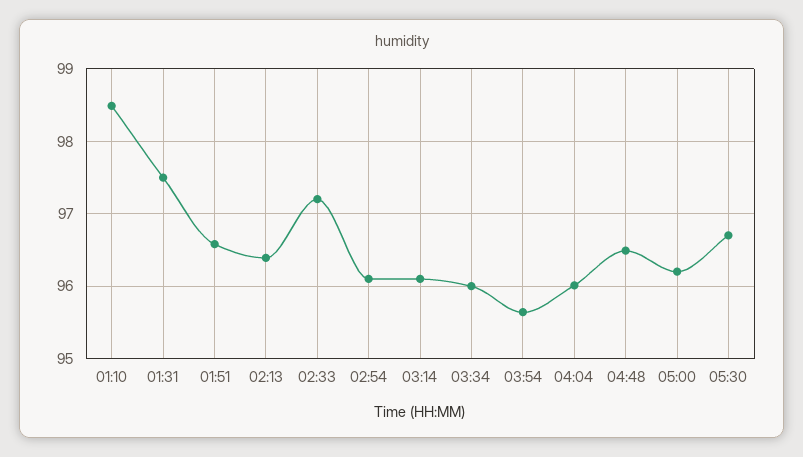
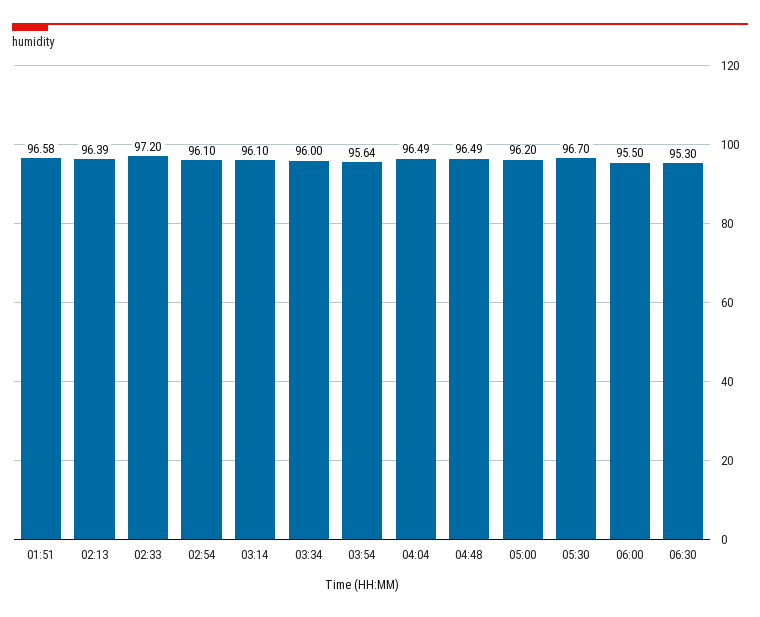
01:10: 98.5 -> none
01:31: 97.5 -> none
04:04: 96 -> 96.49
06:00: none -> 95.5
06:30: none -> 95.3

